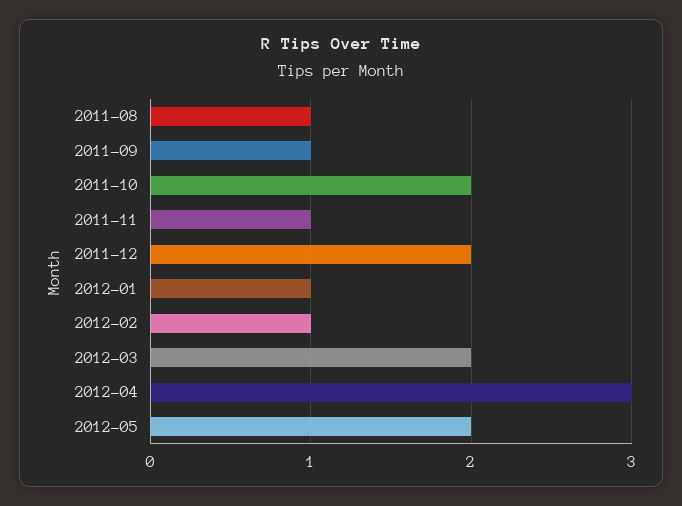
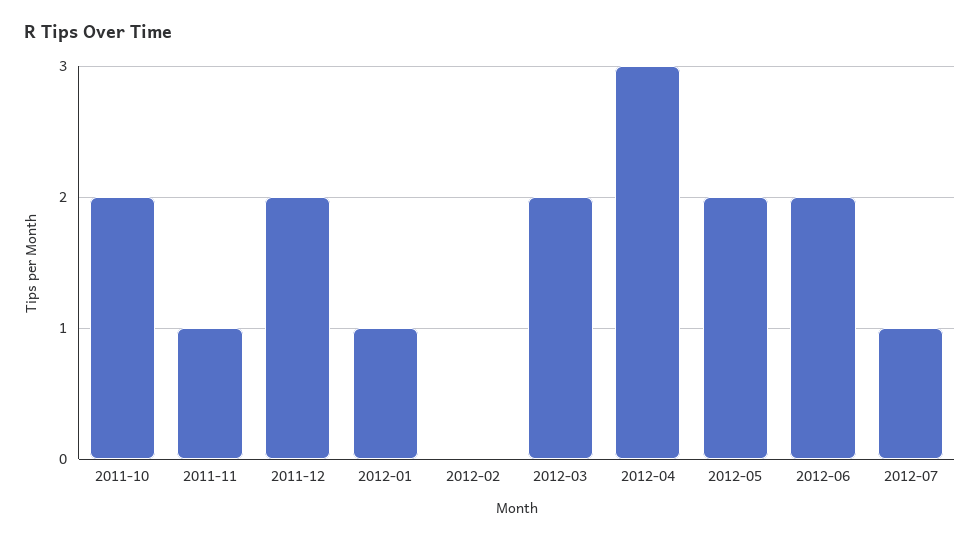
2011-08: 1 -> none
2011-09: 1 -> none
2012-02: 1 -> 0
2012-06: none -> 2
2012-07: none -> 1

